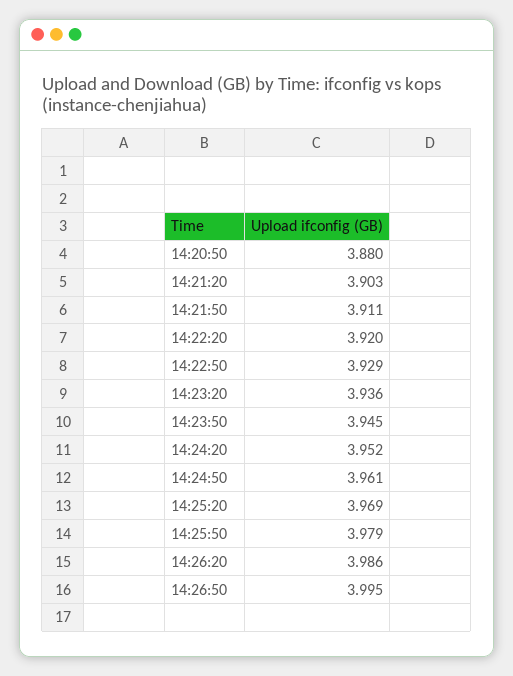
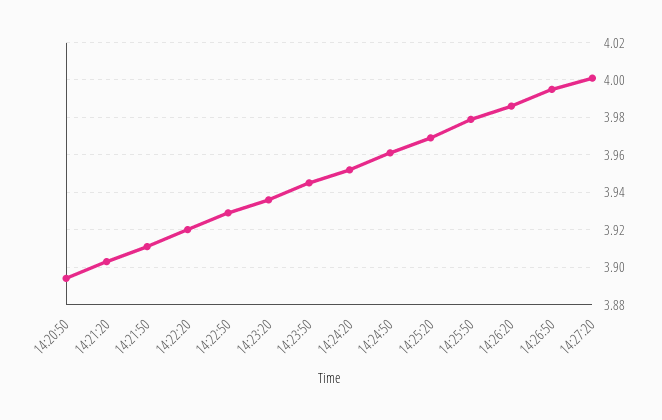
14:20:50: 3.88 -> 3.895
14:27:20: none -> 4

